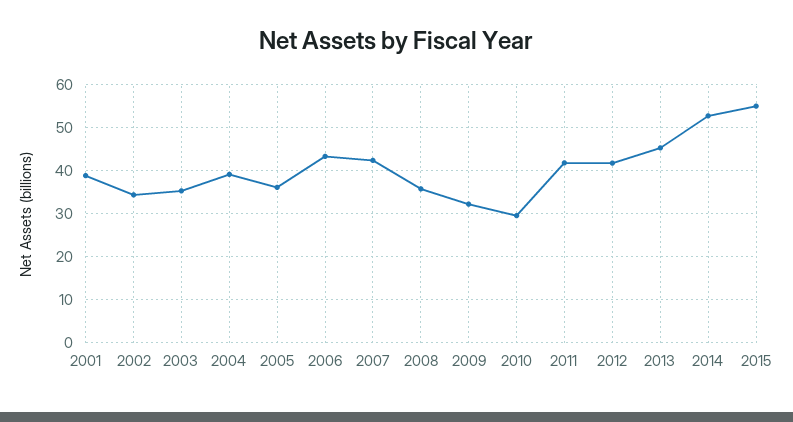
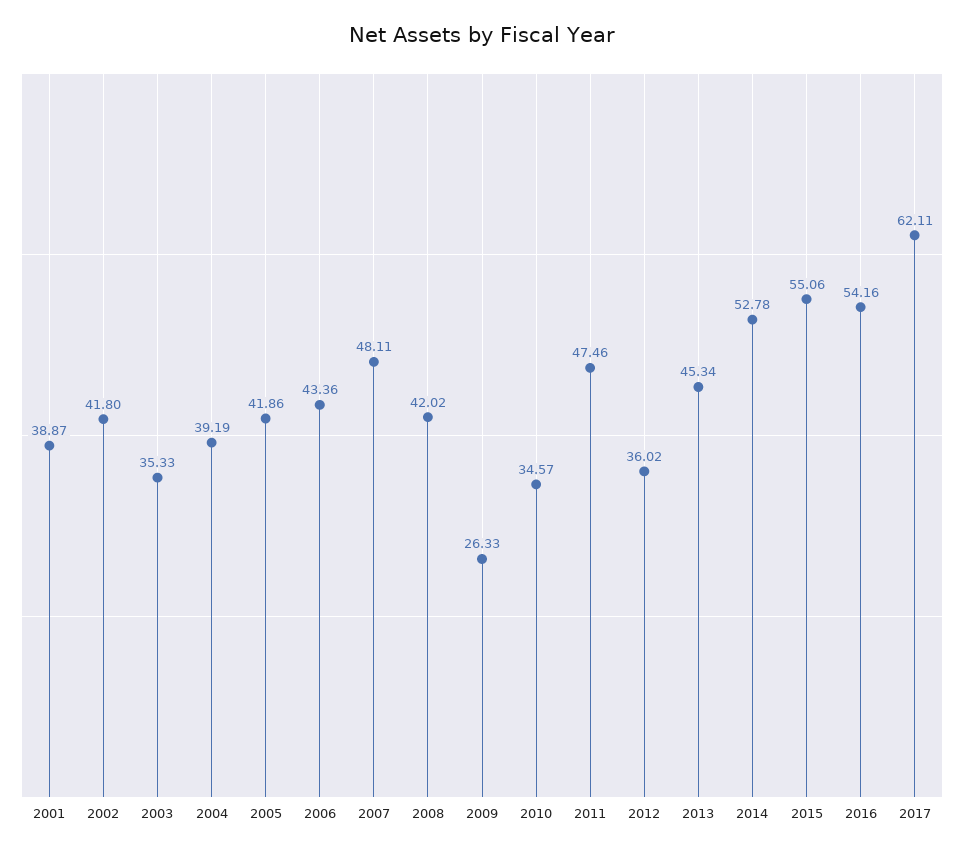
2002: 34 -> 41.8
2005: 36 -> 41.86
2007: 42 -> 48.11
2008: 36 -> 42.02
2009: 32 -> 26.33
2010: 30 -> 34.57
2011: 42 -> 47.46
2012: 42 -> 36.02
2016: none -> 54.16
2017: none -> 62.11

